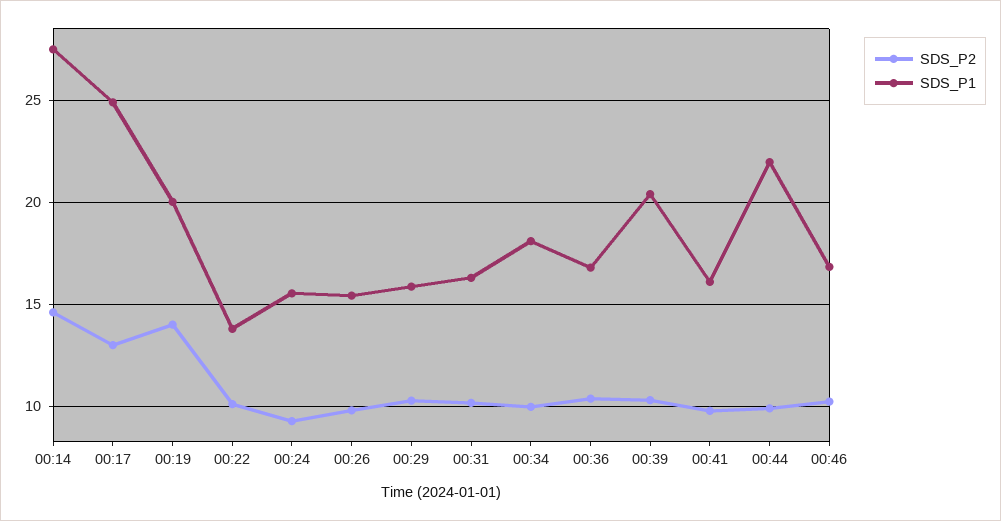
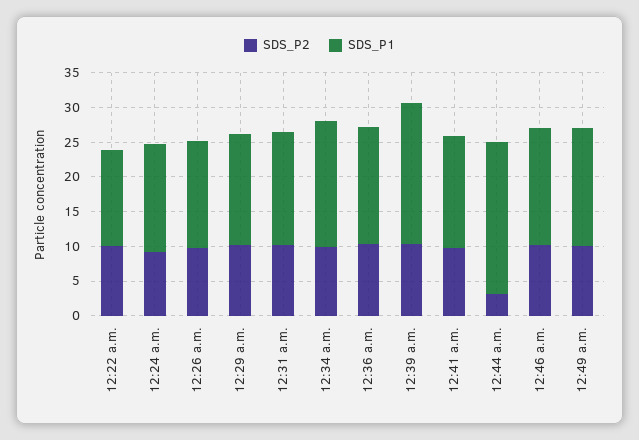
SDS_P2, 00:14: 14.5 -> none
SDS_P1, 00:14: 27.5 -> none
SDS_P2, 00:17: 13 -> none
SDS_P1, 00:17: 25 -> none
SDS_P2, 00:19: 14 -> none
SDS_P1, 00:19: 20 -> none
SDS_P2, 00:44: 10 -> 2.5
SDS_P2, 12:49 a.m.: none -> 10
SDS_P1, 12:49 a.m.: none -> 17.5

